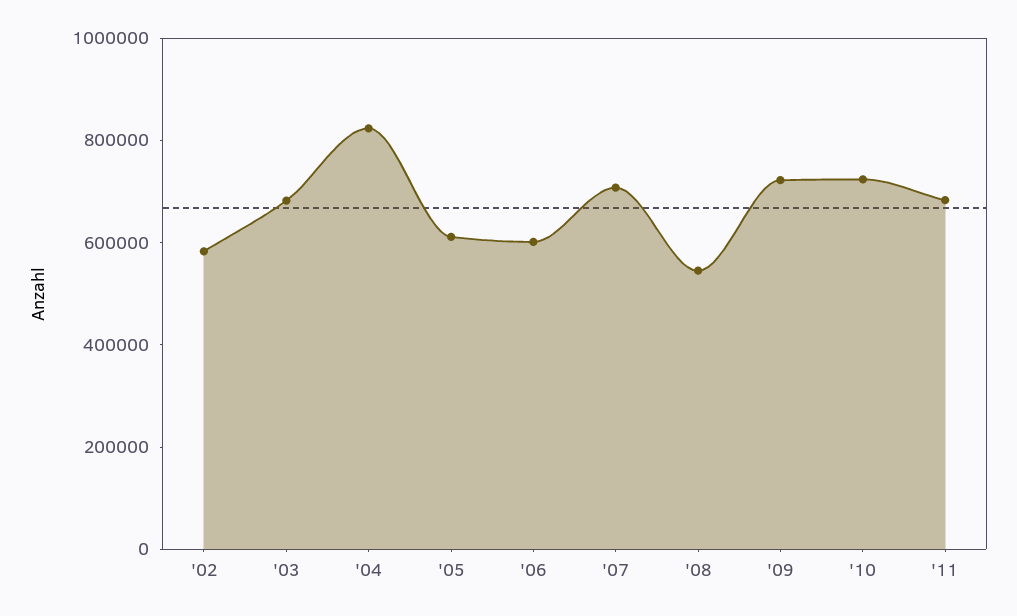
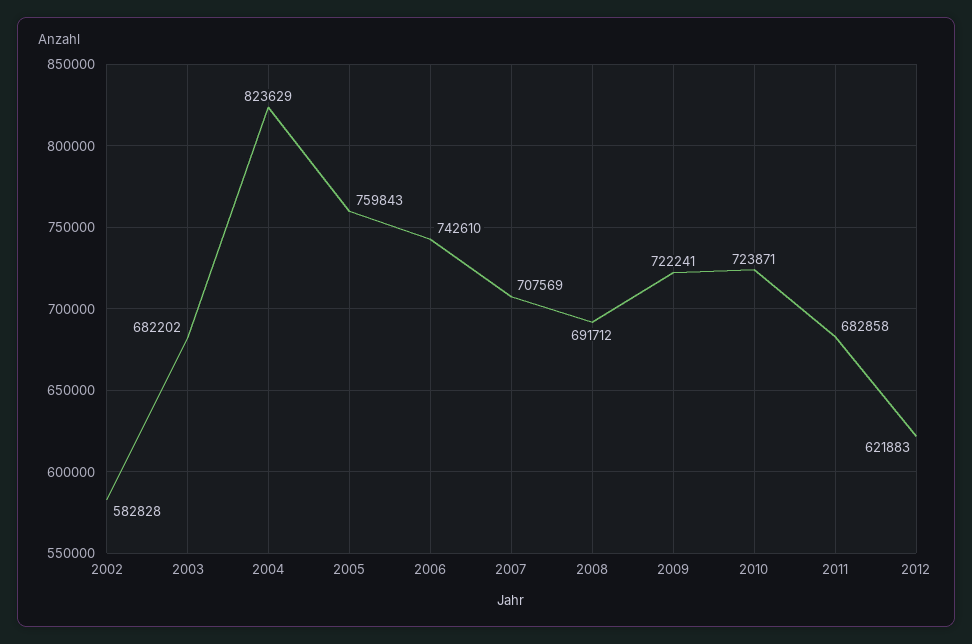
'05: 600000 -> 759843
'06: 600000 -> 742610
'08: 550000 -> 691712
2012: none -> 621883

